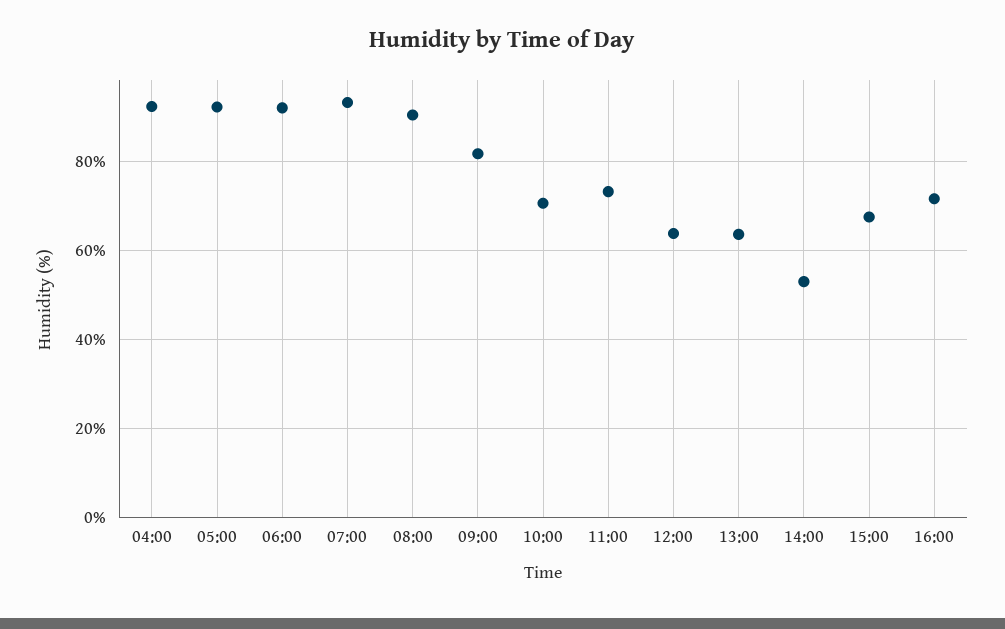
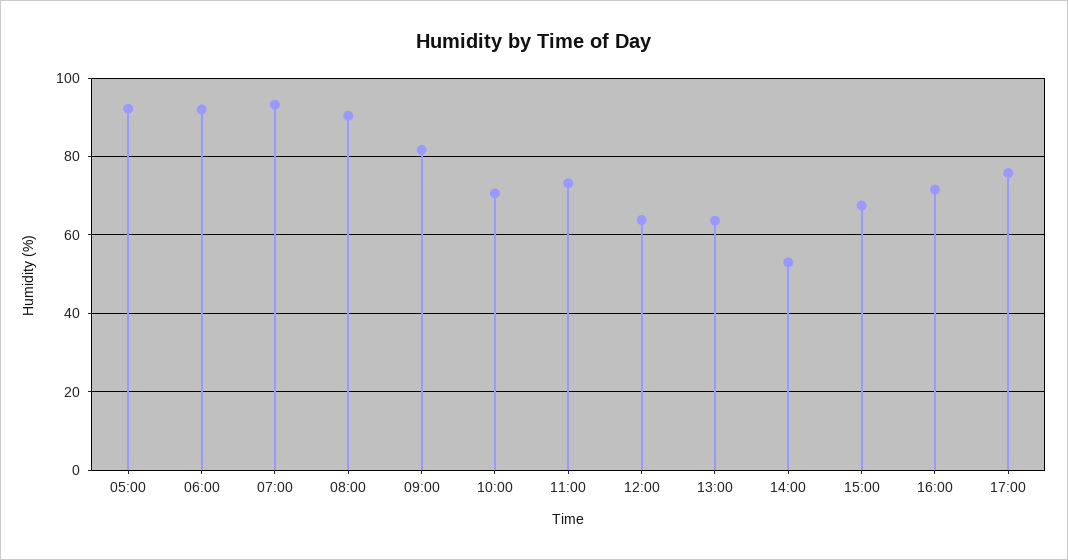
04:00: 92 -> none
17:00: none -> 76

